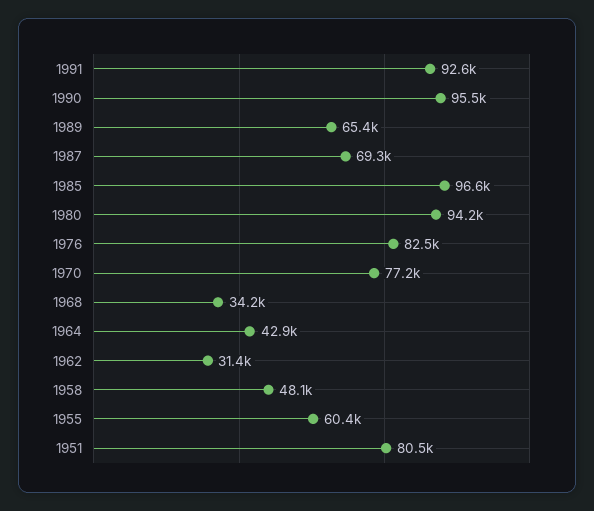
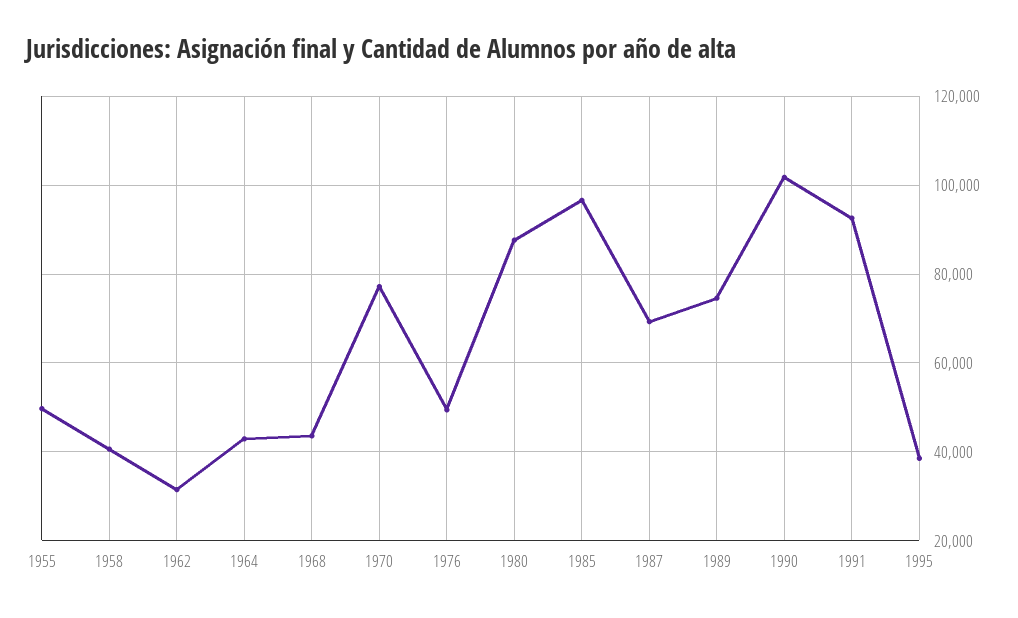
1990: 95500 -> 102000
1989: 65400 -> 74000
1980: 94200 -> 88000
1976: 82500 -> 50000
1968: 34200 -> 44000
1958: 48100 -> 40000
1955: 60400 -> 50000
1951: 80500 -> none
1995: none -> 38000

